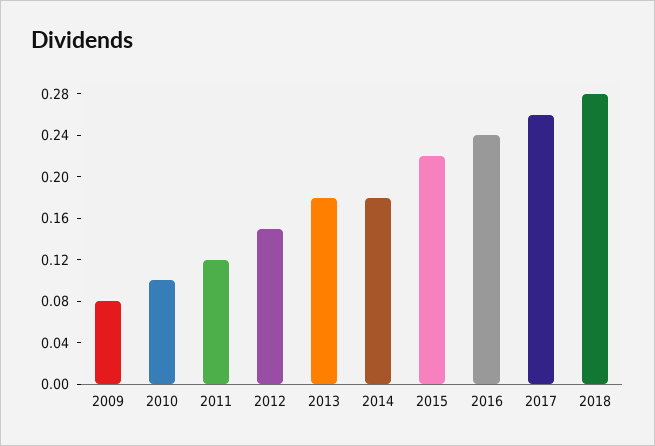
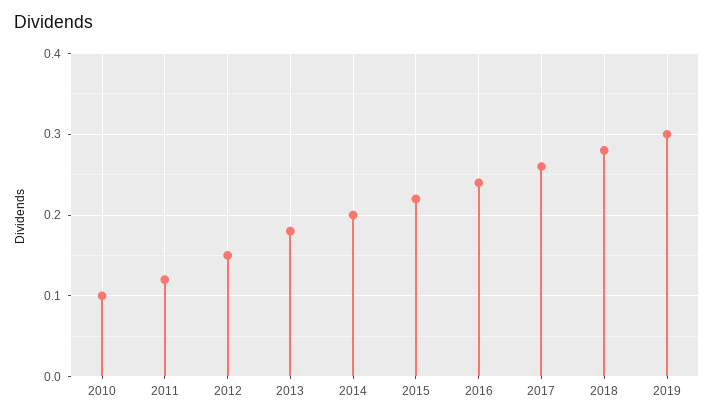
2009: 0.08 -> none
2014: 0.18 -> 0.2
2019: none -> 0.3

